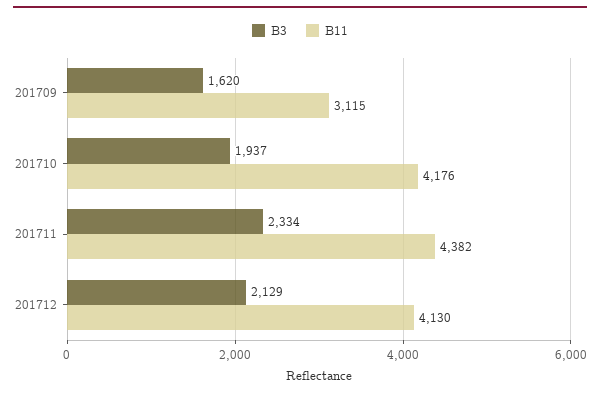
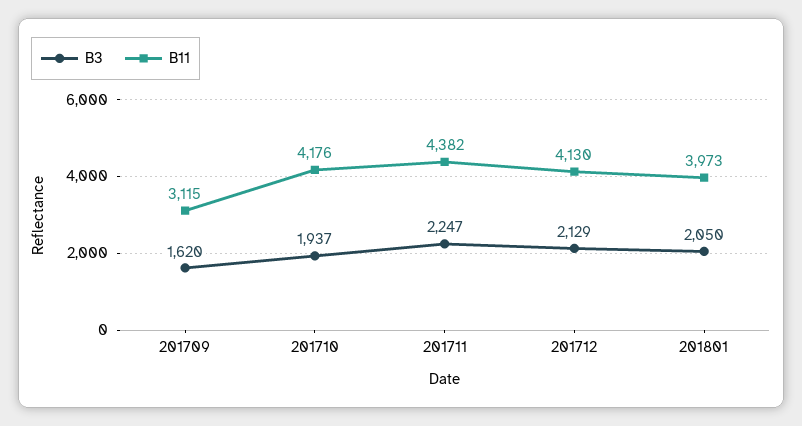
B3, 201711: 2334 -> 2247
B3, 201801: none -> 2050
B11, 201801: none -> 3973

